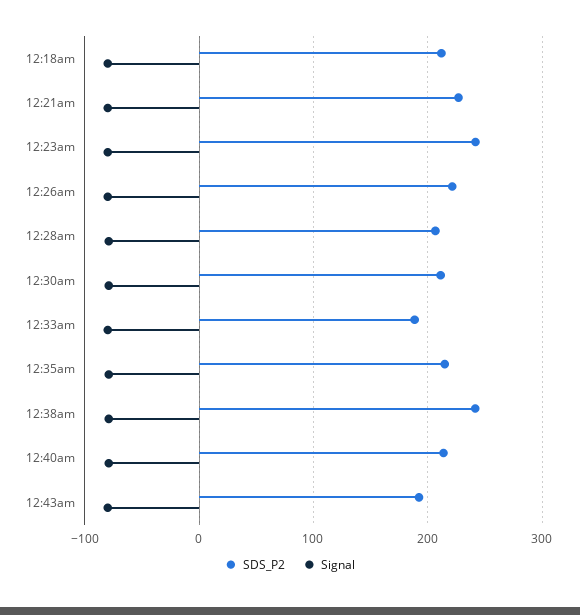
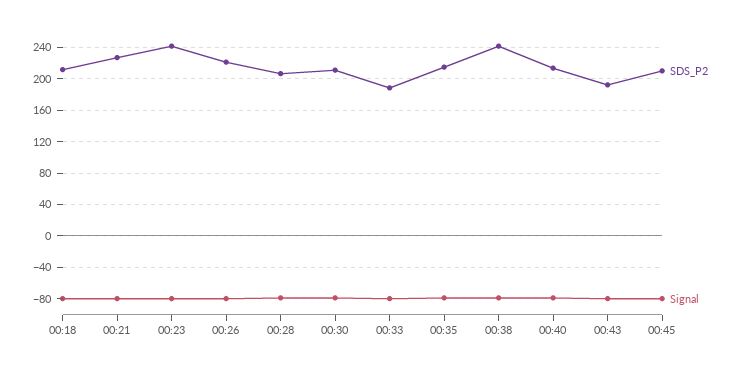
SDS_P2, 00:45: none -> 210
Signal, 00:45: none -> -80

